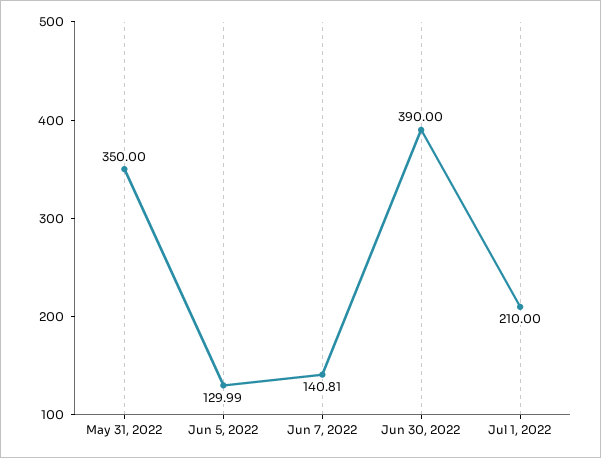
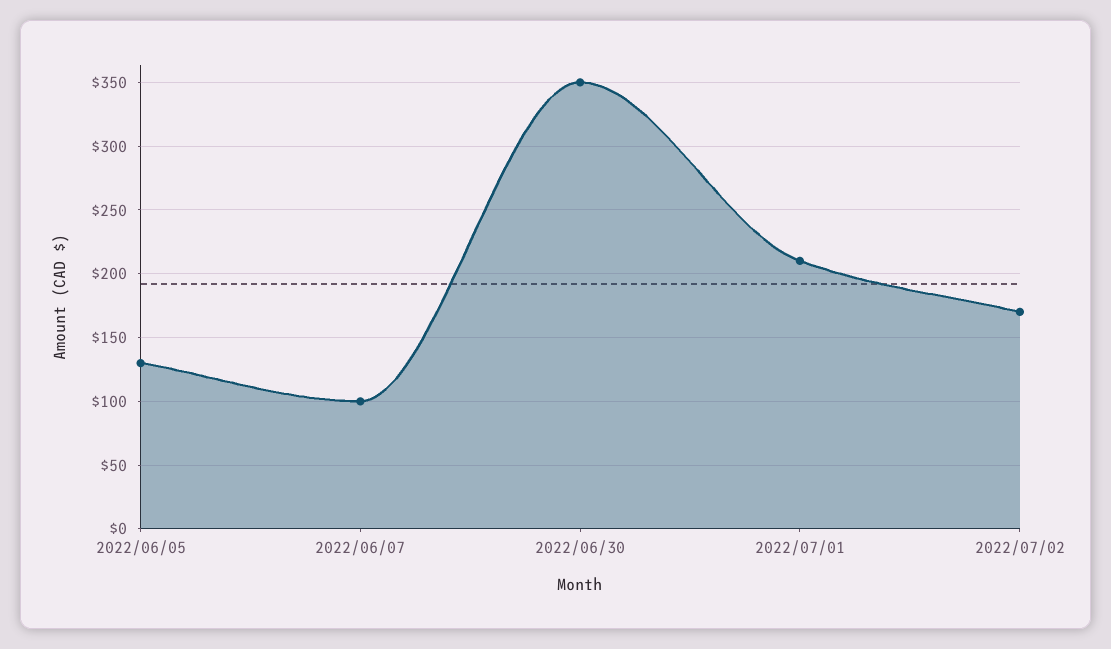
May 31, 2022: 350 -> none
Jun 7, 2022: 140.81 -> 100
Jun 30, 2022: 390 -> 350
2022/07/02: none -> 170

